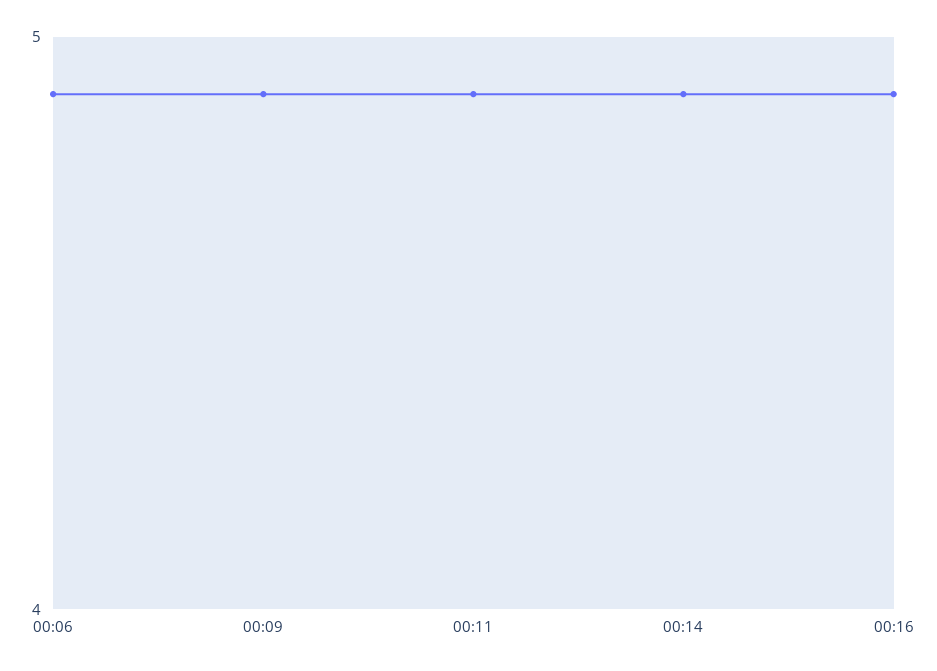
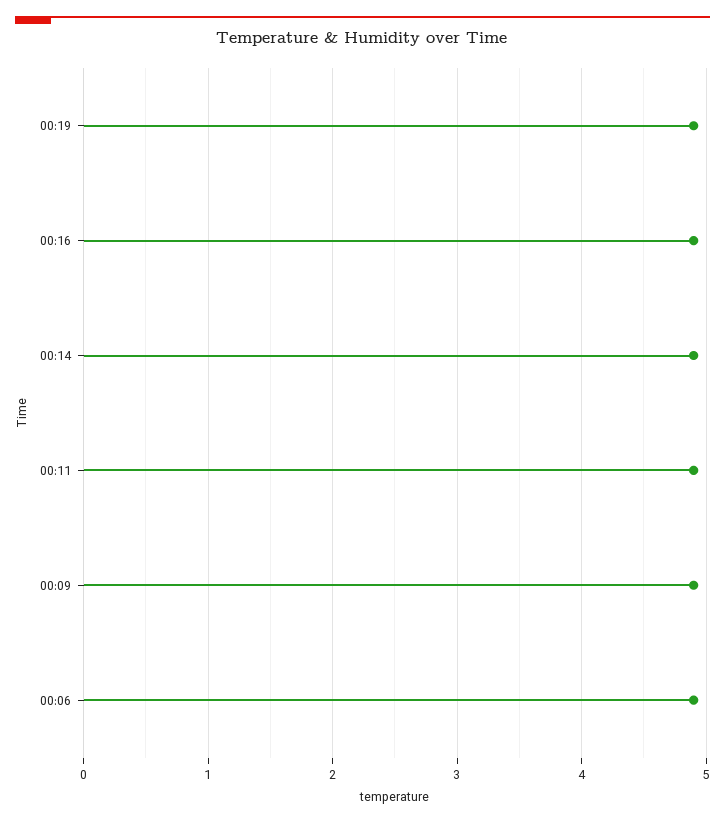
00:19: none -> 4.9

